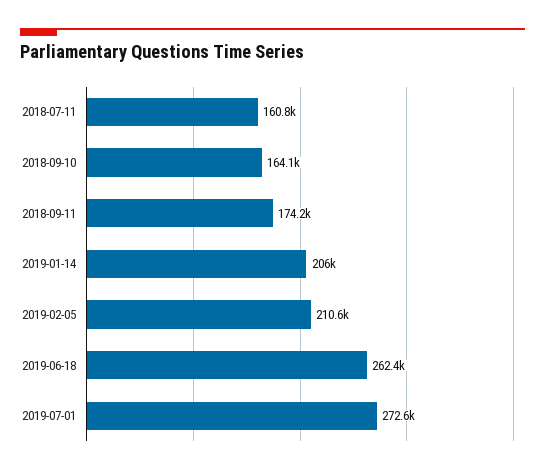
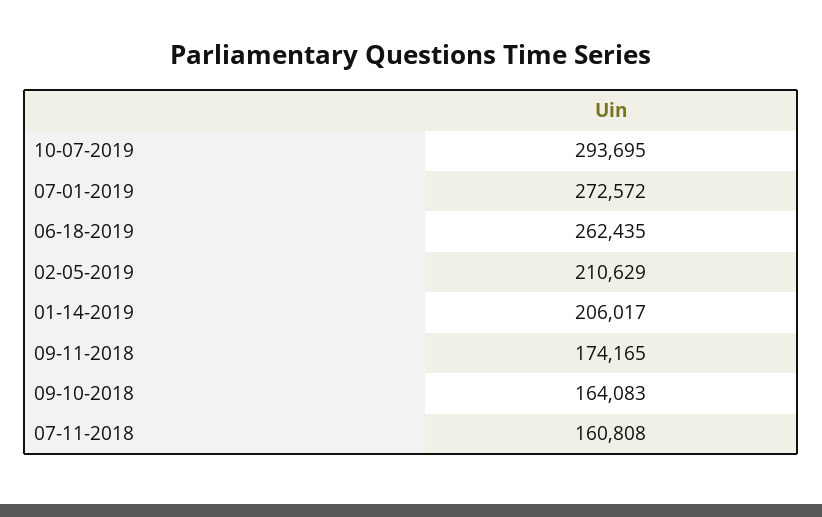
10-07-2019: none -> 293695

